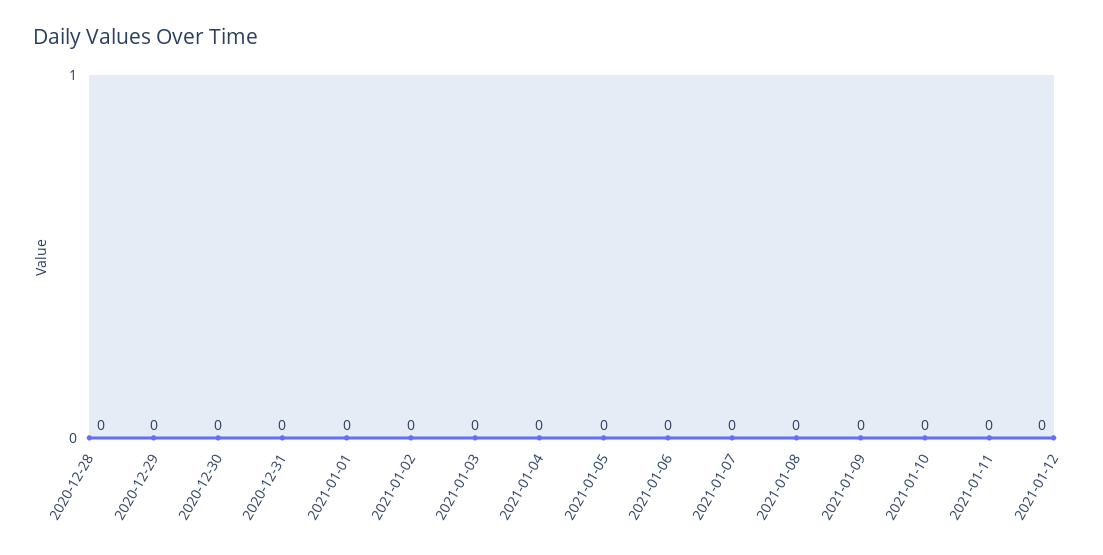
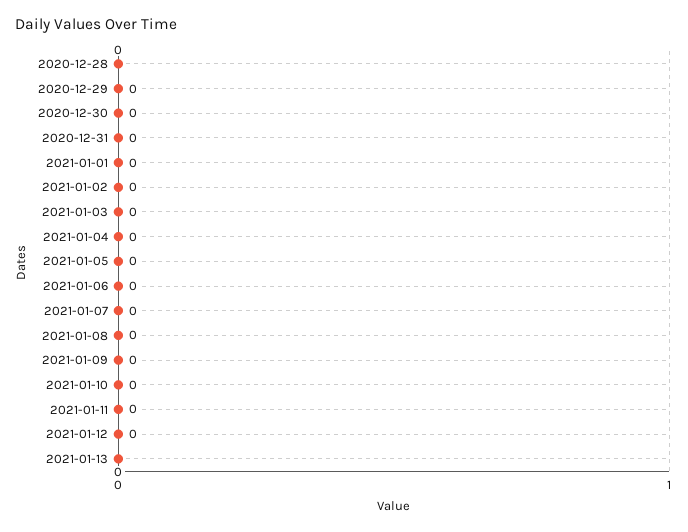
2021-01-13: none -> 0

